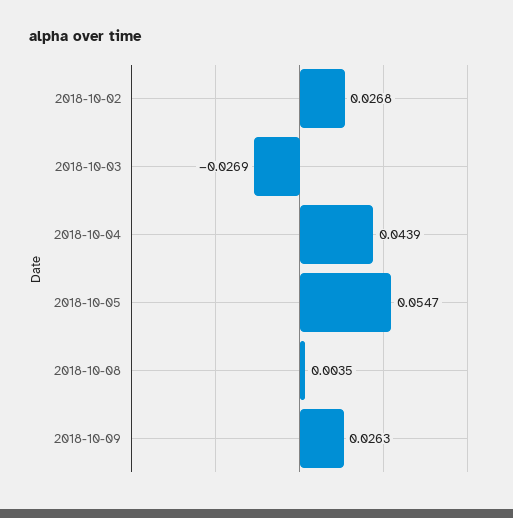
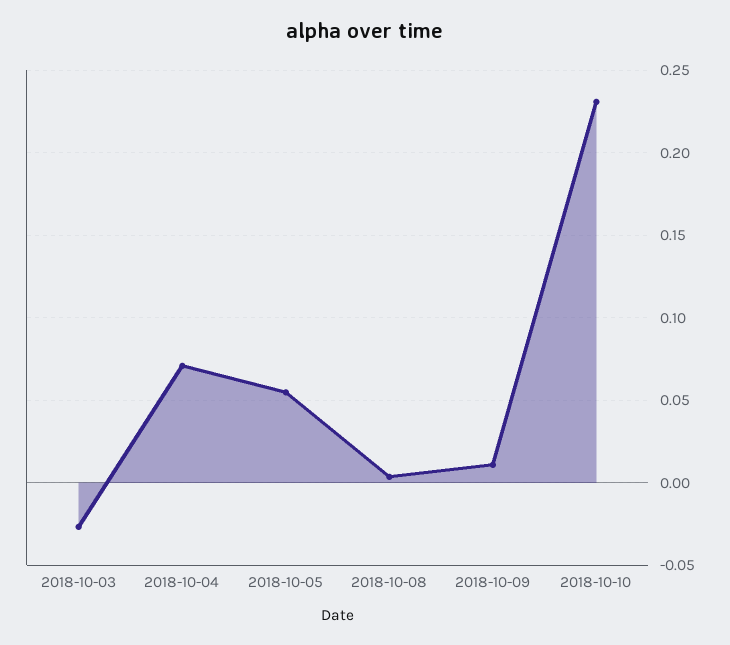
2018-10-02: 0.0268 -> none
2018-10-04: 0.0439 -> 0.07
2018-10-09: 0.0263 -> 0.01
2018-10-10: none -> 0.23

